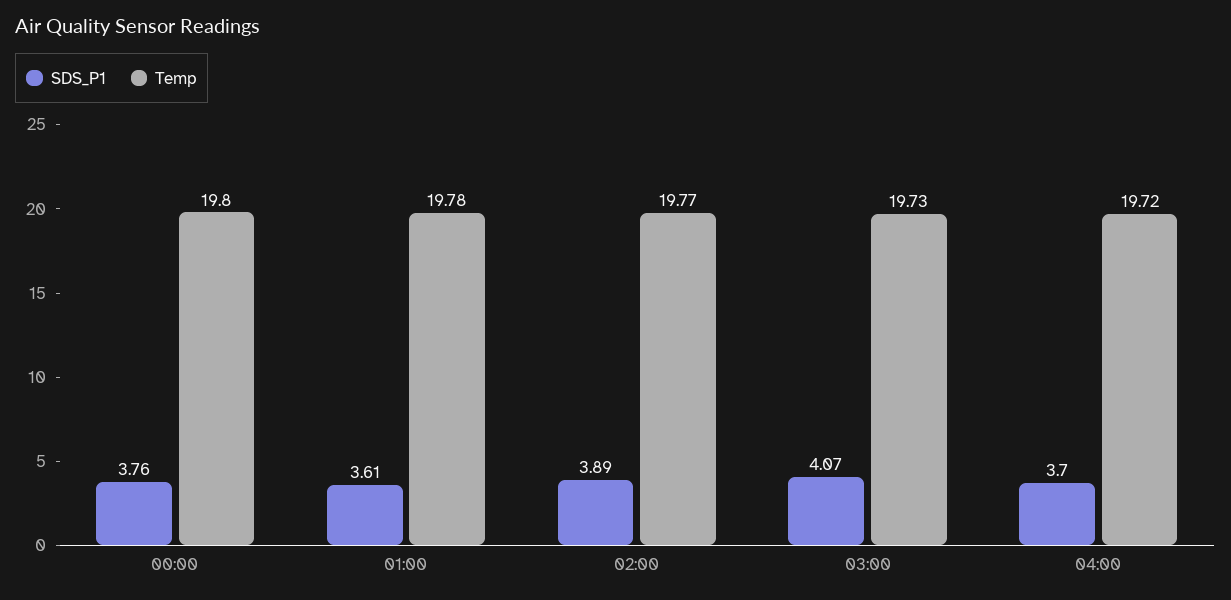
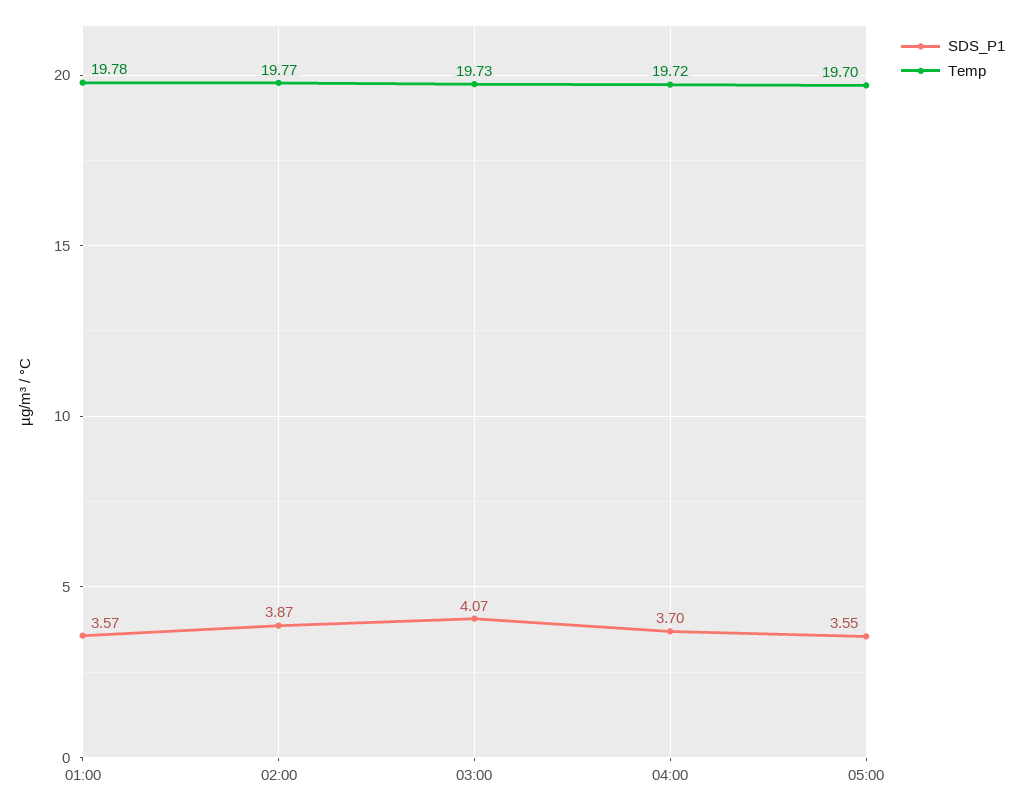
SDS_P1, 00:00: 3.76 -> none
Temp, 00:00: 19.8 -> none
SDS_P1, 01:00: 3.61 -> 3.57
SDS_P1, 02:00: 3.89 -> 3.87
SDS_P1, 05:00: none -> 3.55
Temp, 05:00: none -> 19.7

